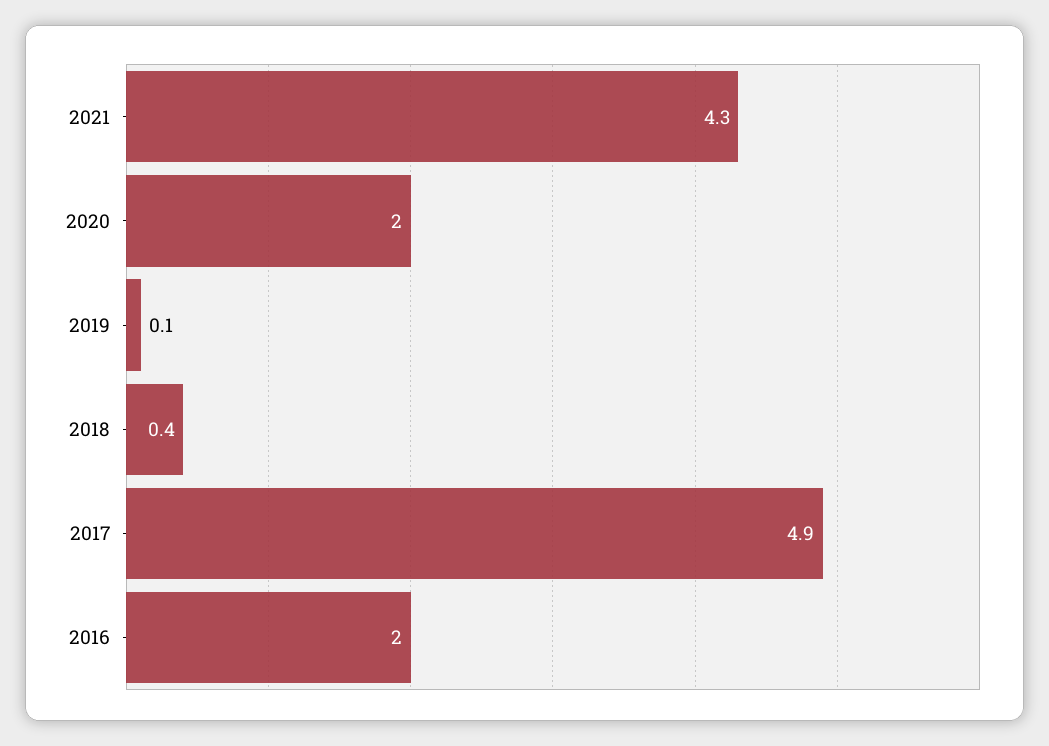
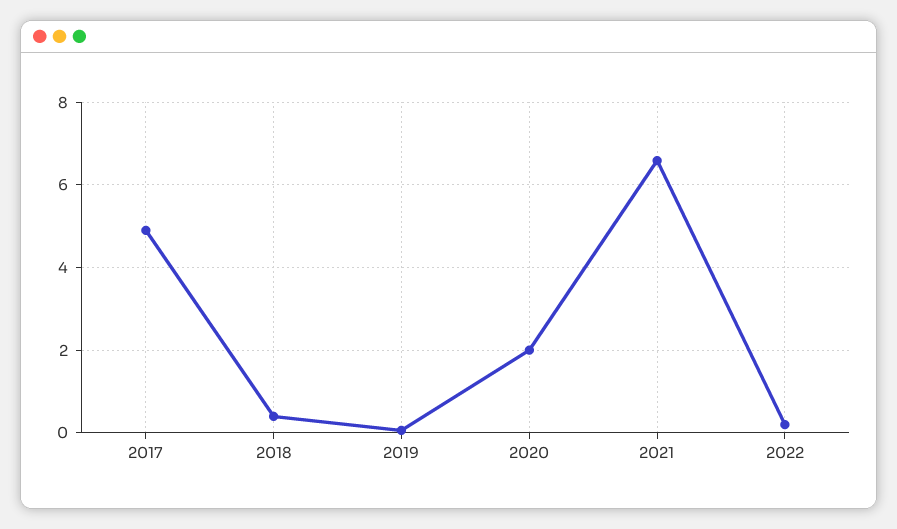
2021: 4.3 -> 6.6
2016: 2 -> none
2022: none -> 0.2

